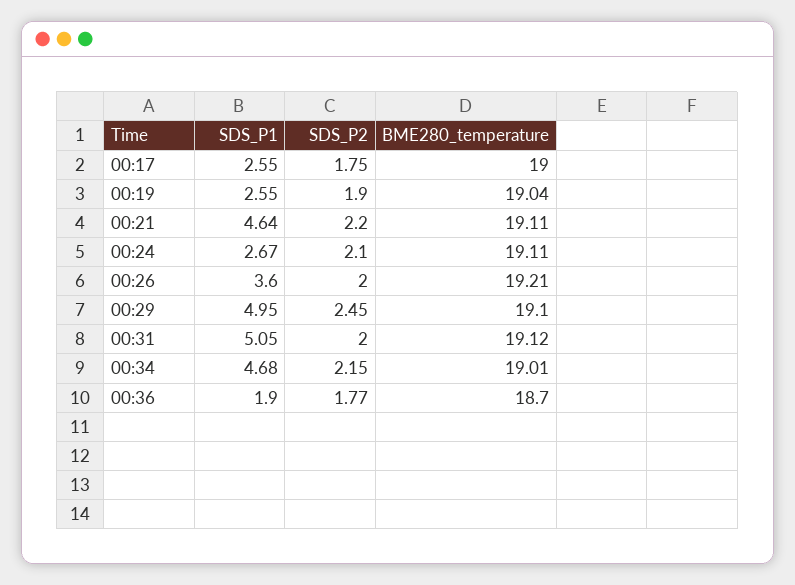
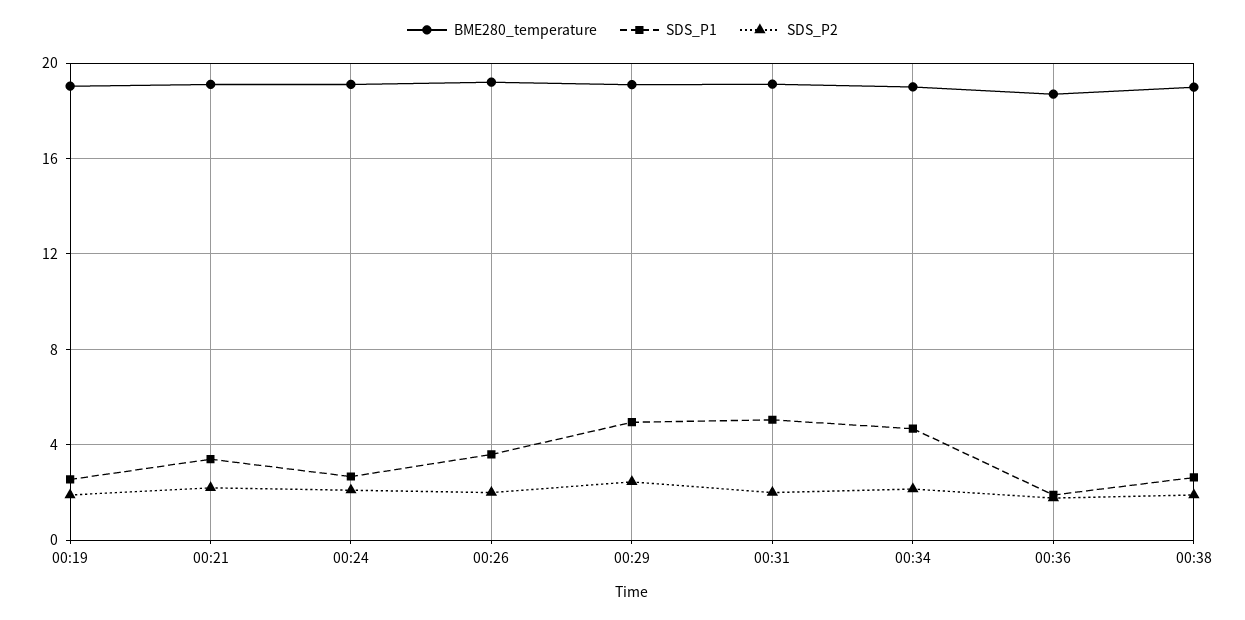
SDS_P1, 00:17: 2.55 -> none
SDS_P2, 00:17: 1.75 -> none
BME280_temperature, 00:17: 19 -> none
SDS_P1, 00:21: 4.64 -> 3.5
BME280_temperature, 00:38: none -> 19
SDS_P1, 00:38: none -> 2.5
SDS_P2, 00:38: none -> 2

